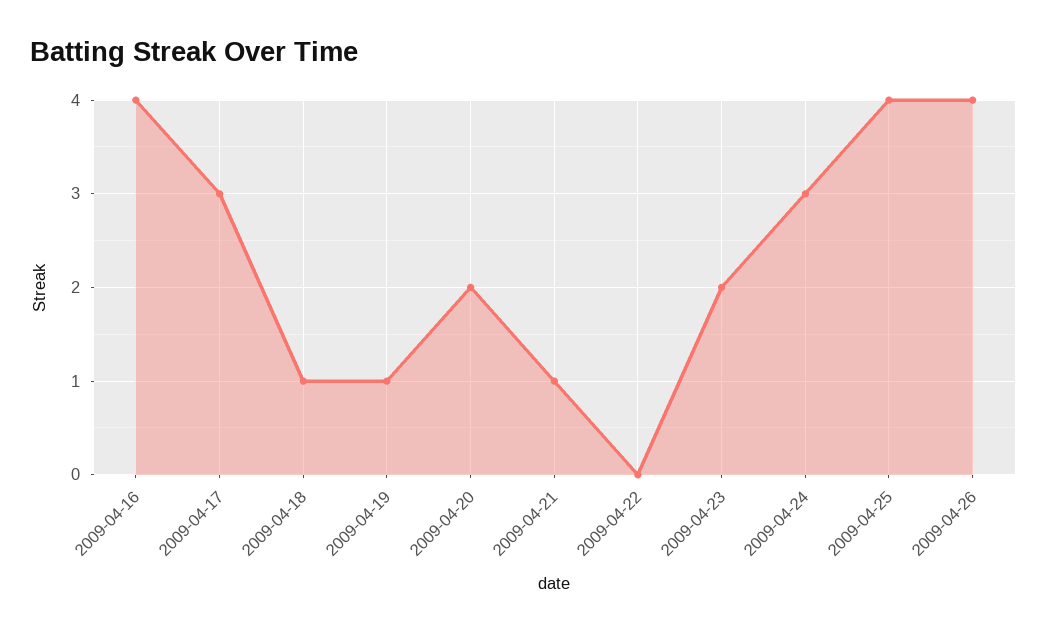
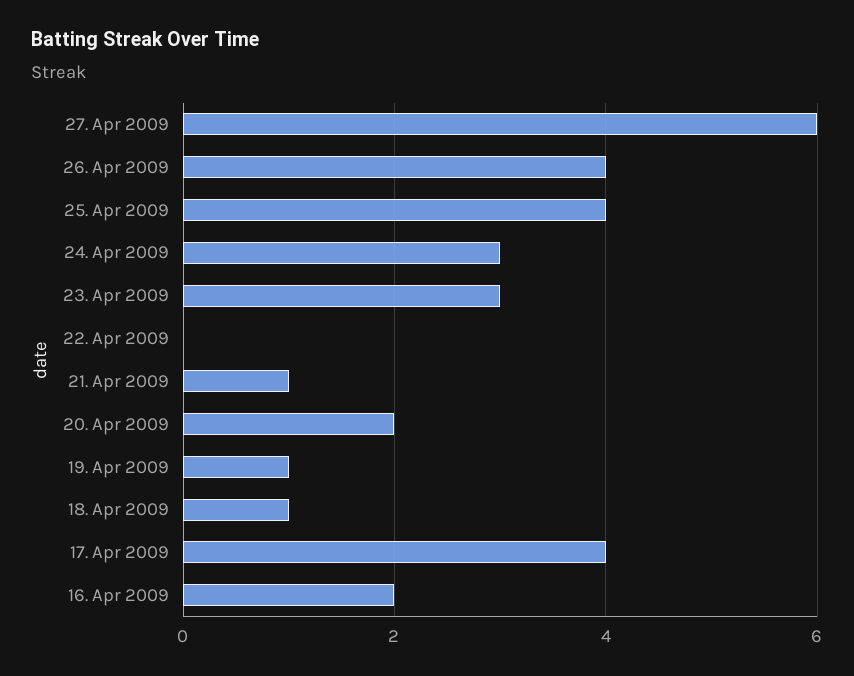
2009-04-16: 4 -> 2
2009-04-17: 3 -> 4
2009-04-23: 2 -> 3
27. Apr 2009: none -> 6

